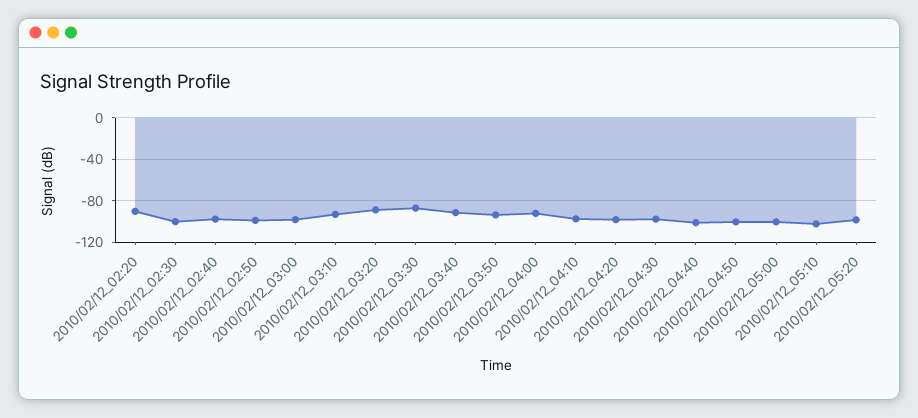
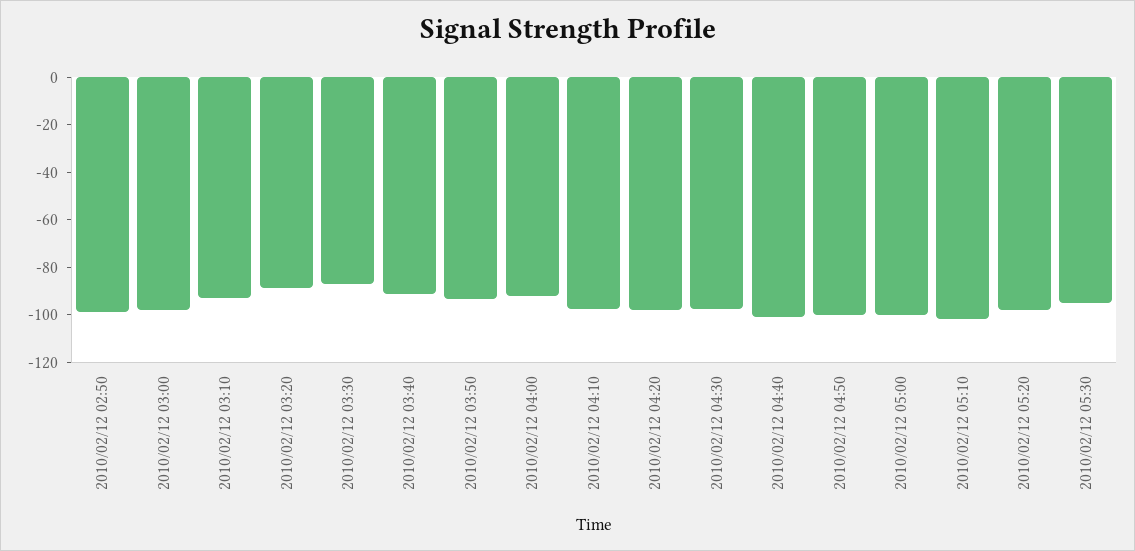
2010/02/12_02:20: -90 -> none
2010/02/12_02:30: -100 -> none
2010/02/12_02:40: -100 -> none
2010/02/12 05:30: none -> -95

